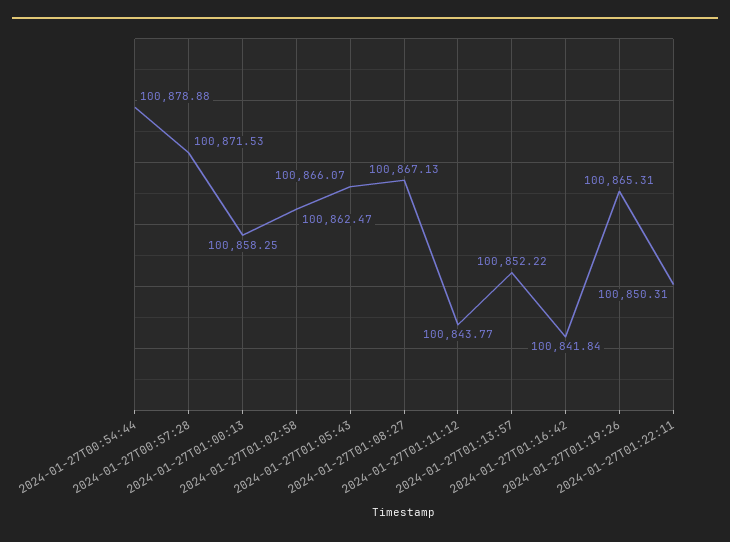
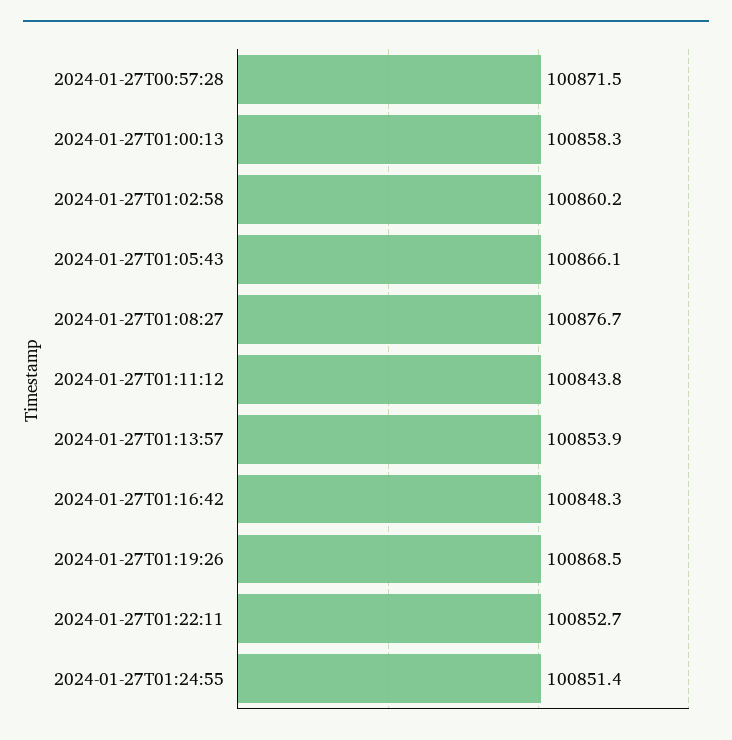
2024-01-27T00:54:44: 100878.88 -> none
2024-01-27T01:02:58: 100862.47 -> 100860.2
2024-01-27T01:08:27: 100867.13 -> 100876.7
2024-01-27T01:13:57: 100852.22 -> 100853.9
2024-01-27T01:16:42: 100841.84 -> 100848.3
2024-01-27T01:19:26: 100865.31 -> 100868.5
2024-01-27T01:22:11: 100850.31 -> 100852.7
2024-01-27T01:24:55: none -> 100851.4

